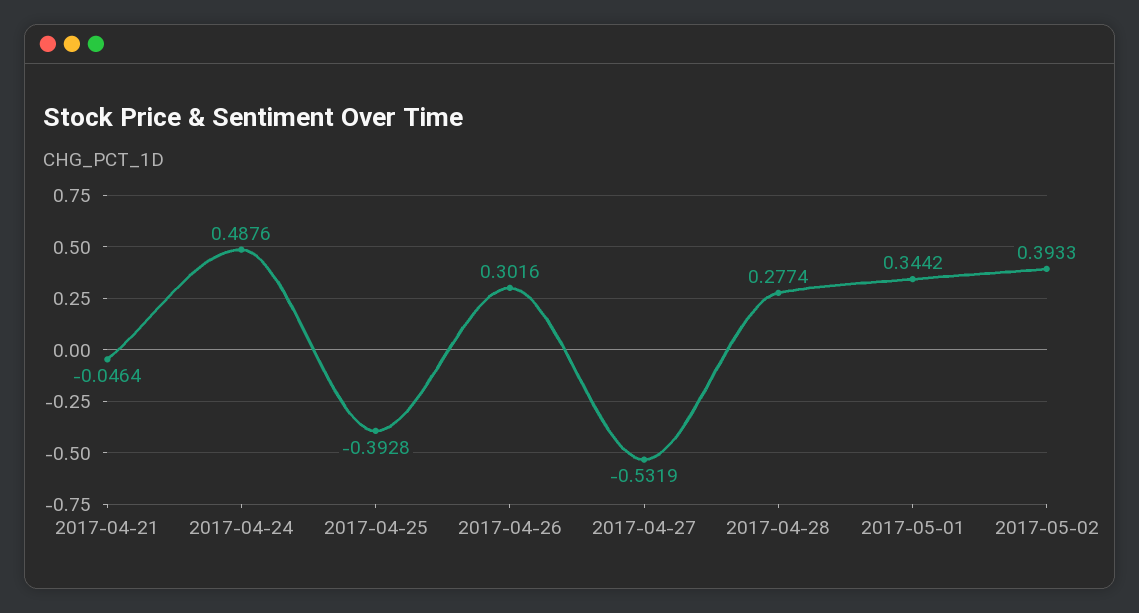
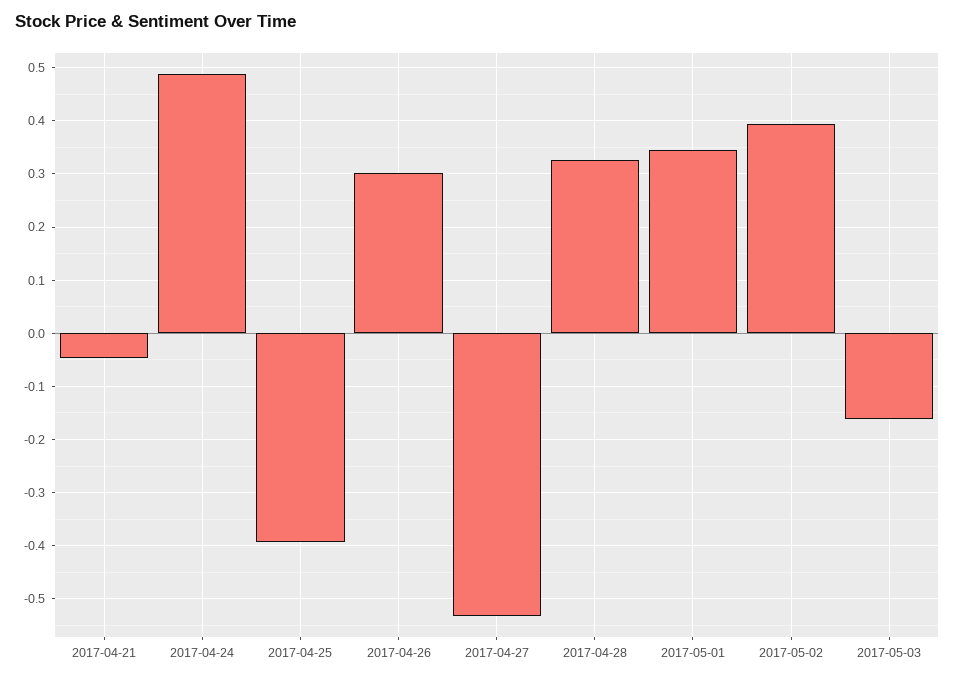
2017-04-28: 0.2774 -> 0.32
2017-05-03: none -> -0.16

